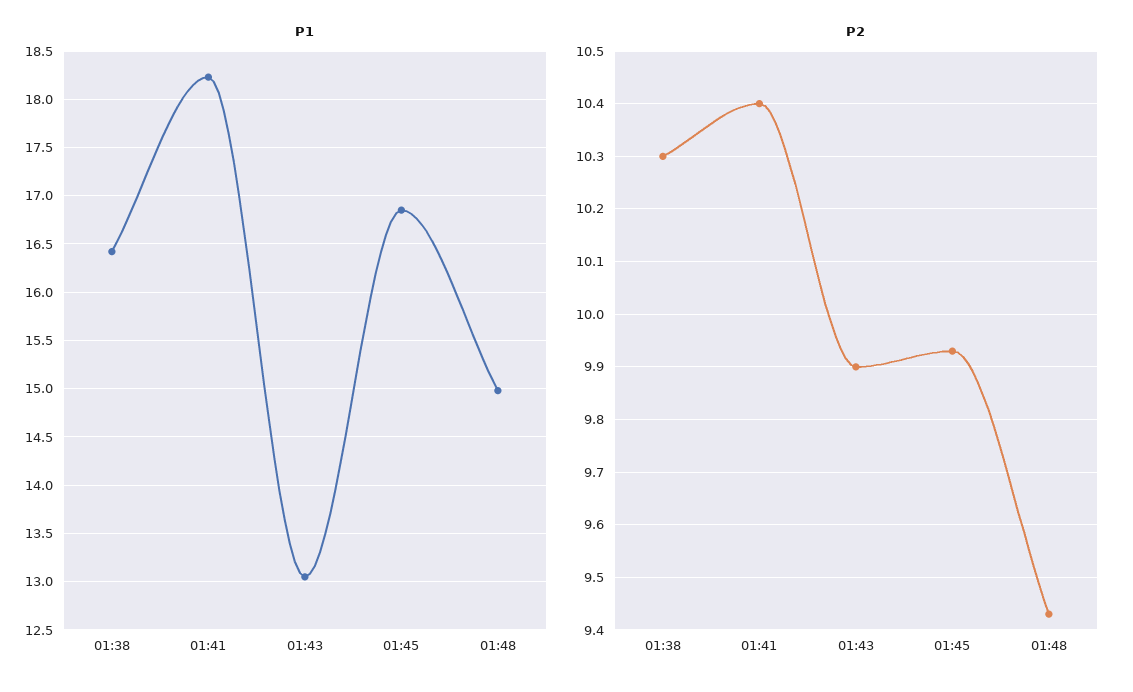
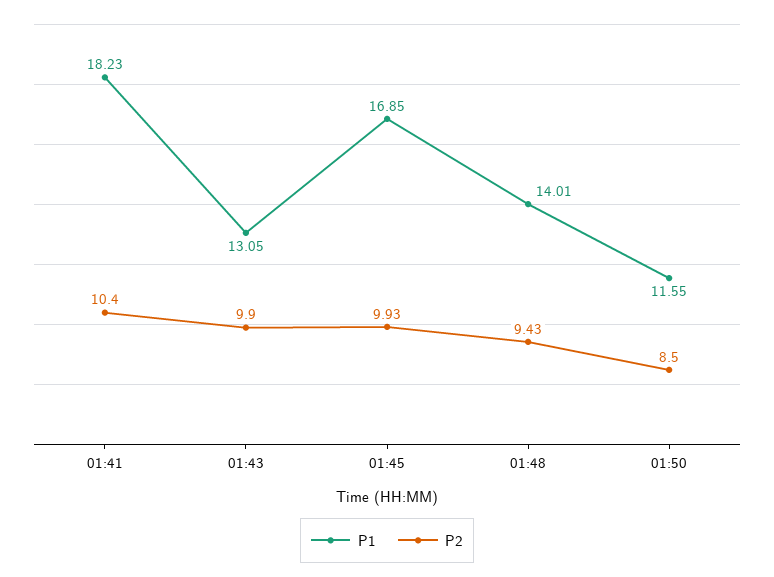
P1, 01:38: 16.4 -> none
P1, 01:48: 15 -> 14.01
P2, 01:38: 10.3 -> none
P1, 01:50: none -> 11.55
P2, 01:50: none -> 8.5

